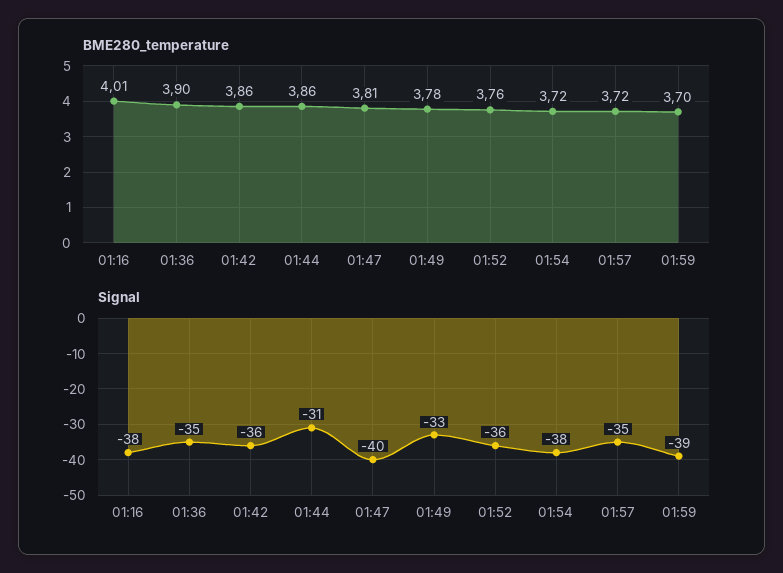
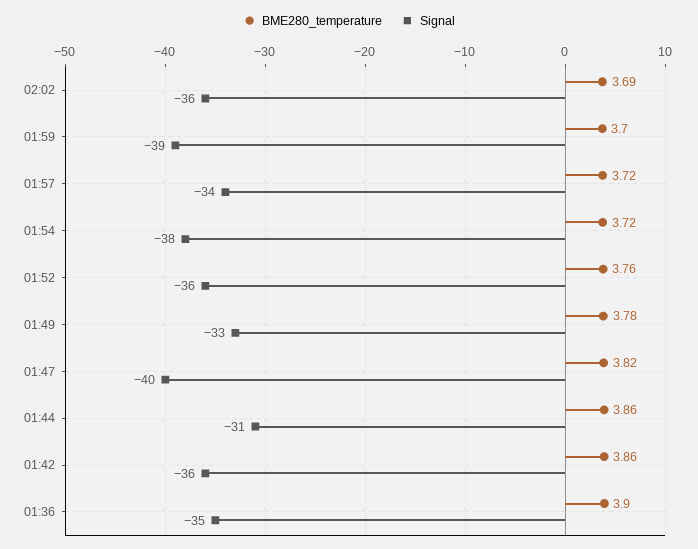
BME280_temperature, 01:16: 4.01 -> none
BME280_temperature, 01:47: 3.81 -> 3.82
Signal, 01:16: -38 -> none
Signal, 01:57: -35 -> -34
BME280_temperature, 02:02: none -> 3.69
Signal, 02:02: none -> -36

